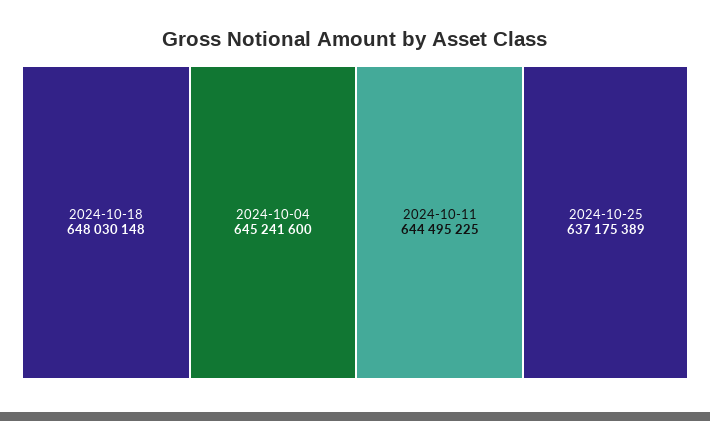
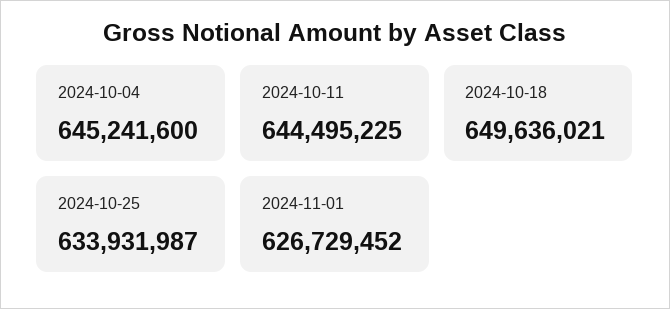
2024-10-18: 648030148 -> 649636021
2024-10-25: 637175389 -> 633931987
2024-11-01: none -> 626729452

